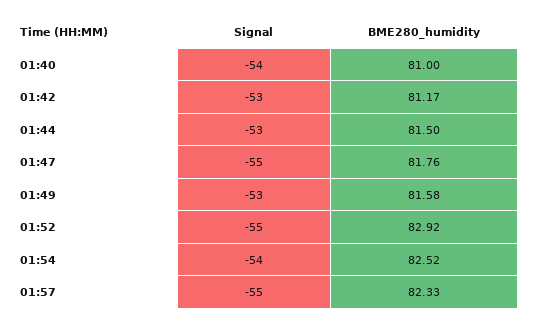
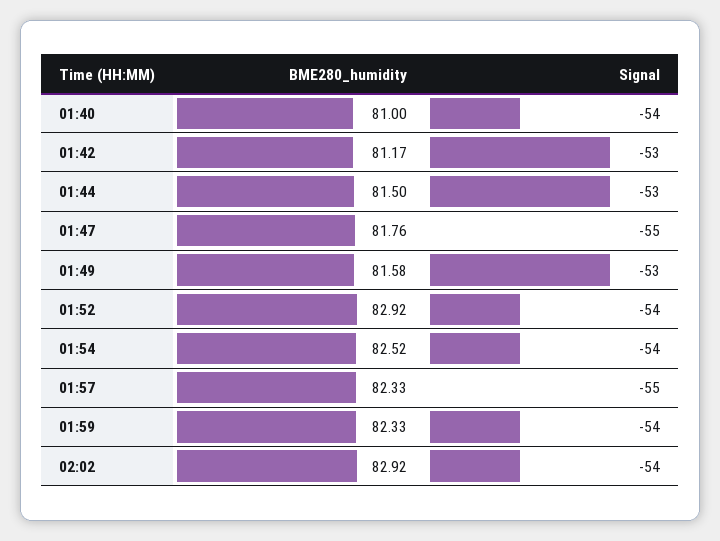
Signal, 01:52: -55 -> -54
BME280_humidity, 01:59: none -> 82.33
Signal, 01:59: none -> -54
BME280_humidity, 02:02: none -> 82.92
Signal, 02:02: none -> -54

